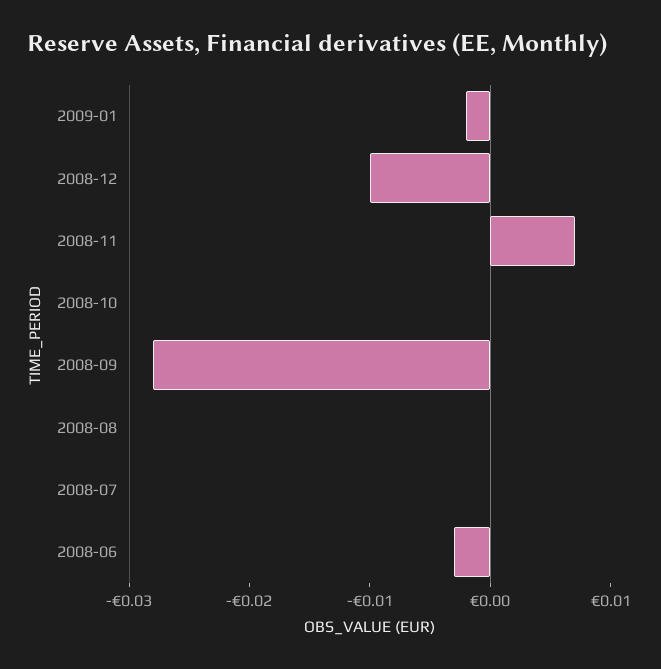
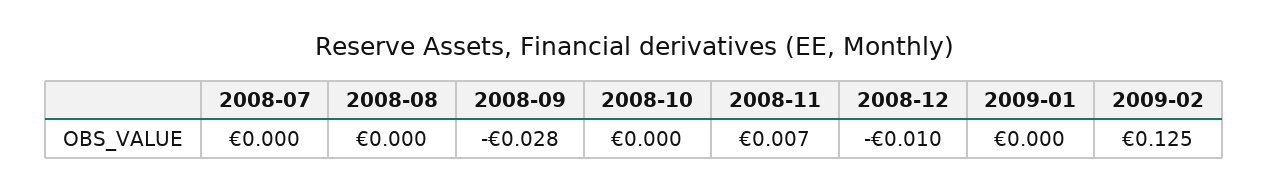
2009-01: -0.002 -> 0
2008-06: -0.003 -> none
2009-02: none -> 0.125

